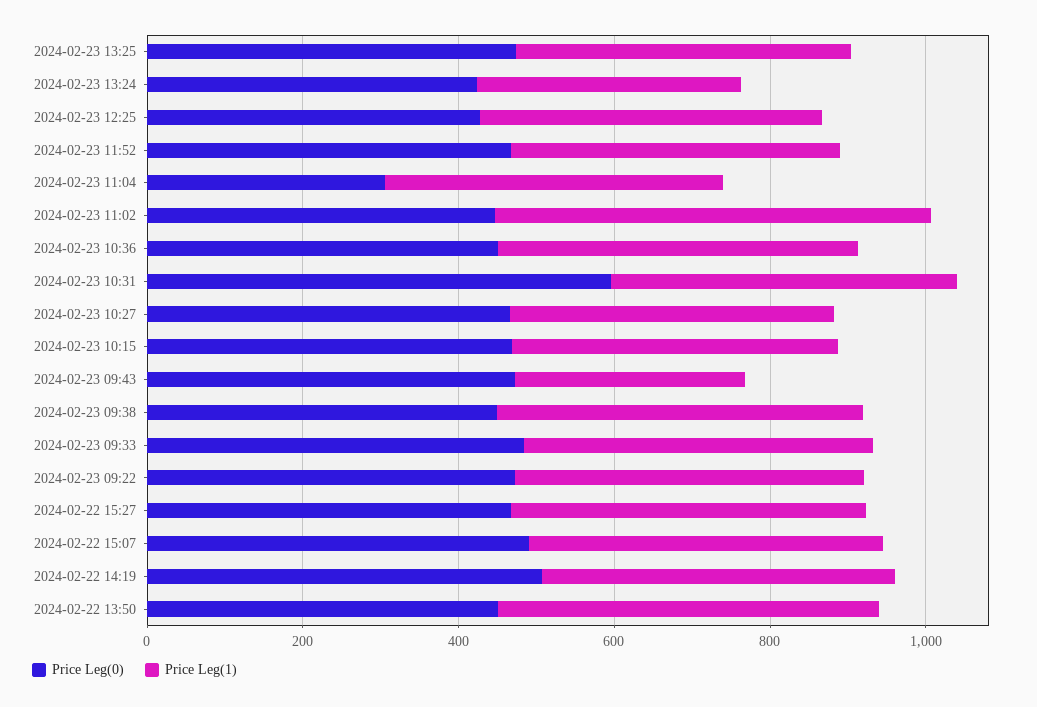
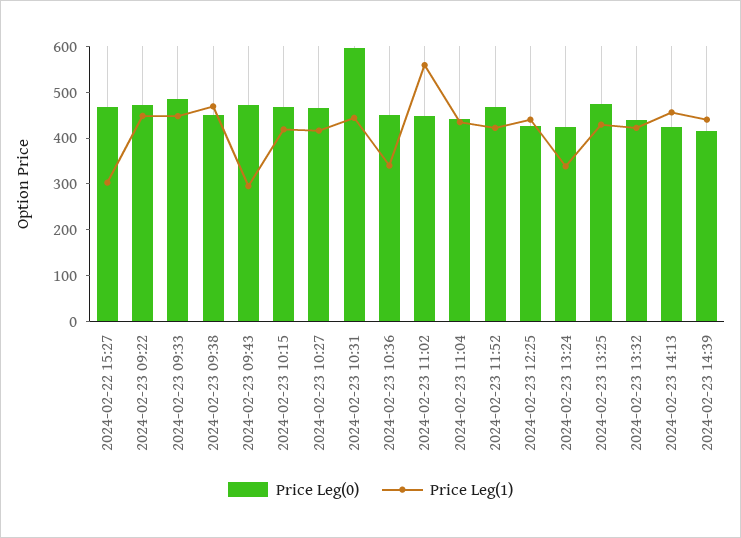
Price Leg(0), 2024-02-23 11:04: 300 -> 440
Price Leg(1), 2024-02-23 10:36: 450 -> 340
Price Leg(1), 2024-02-22 15:27: 450 -> 300
Price Leg(0), 2024-02-22 15:07: 500 -> none
Price Leg(1), 2024-02-22 15:07: 450 -> none
Price Leg(0), 2024-02-22 14:19: 500 -> none
Price Leg(1), 2024-02-22 14:19: 450 -> none
Price Leg(0), 2024-02-22 13:50: 450 -> none
Price Leg(1), 2024-02-22 13:50: 500 -> none
Price Leg(0), 2024-02-23 13:32: none -> 440
Price Leg(1), 2024-02-23 13:32: none -> 420
Price Leg(0), 2024-02-23 14:13: none -> 420
Price Leg(1), 2024-02-23 14:13: none -> 460
Price Leg(0), 2024-02-23 14:39: none -> 420
Price Leg(1), 2024-02-23 14:39: none -> 440

